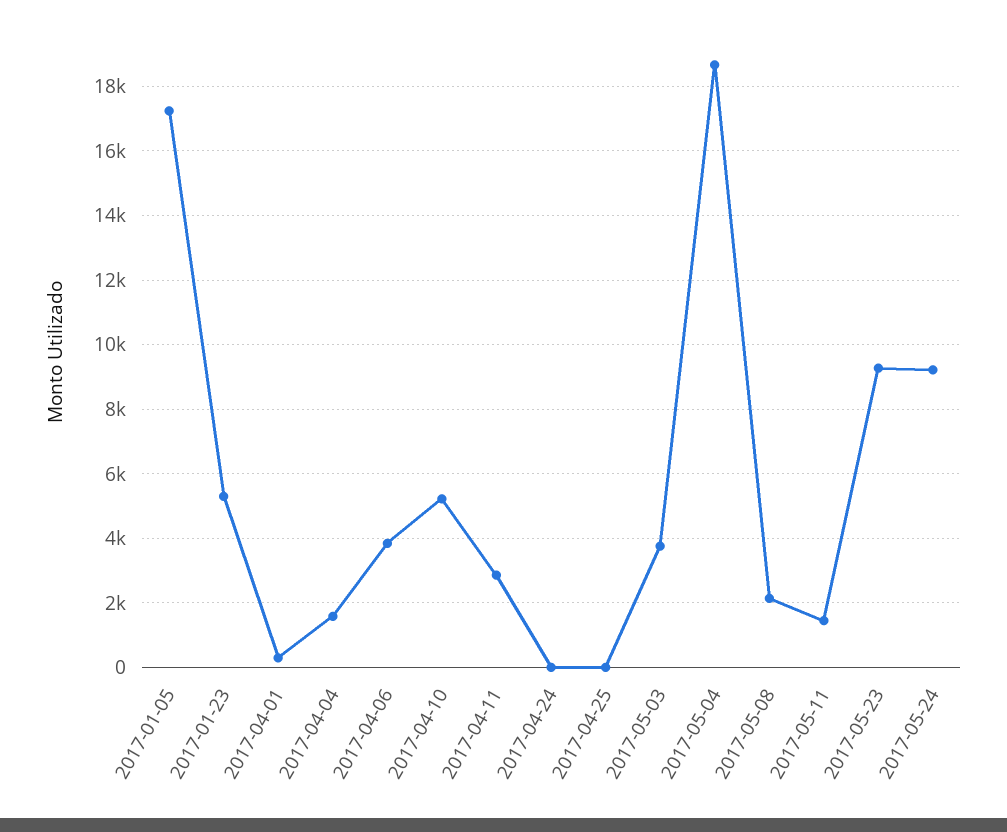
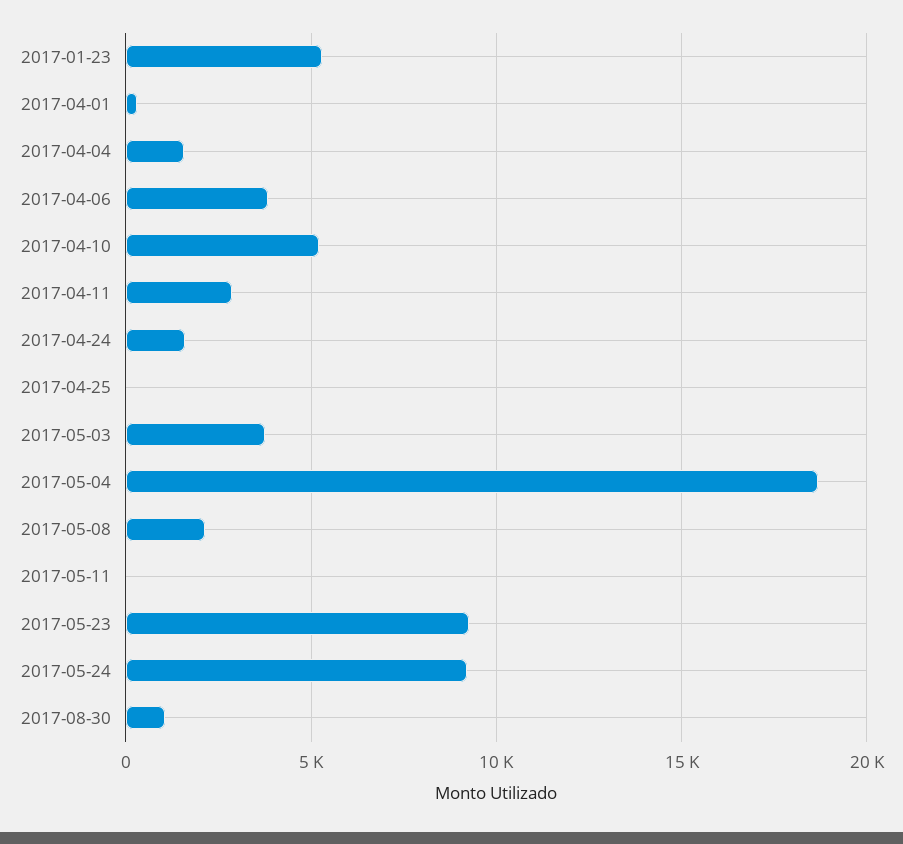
2017-01-05: 17200 -> none
2017-04-24: 0 -> 1500
2017-05-11: 1400 -> 0
2017-08-30: none -> 1000

